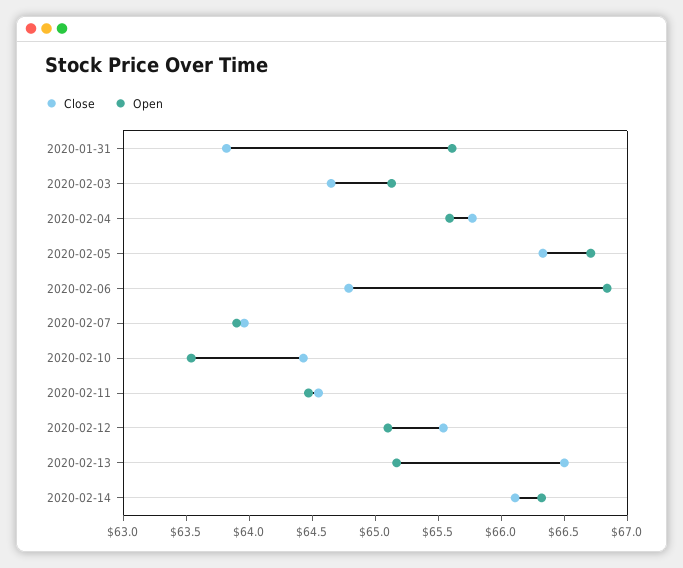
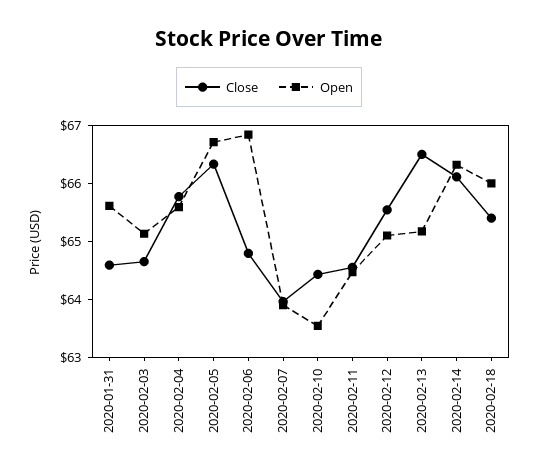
Close, 2020-01-31: 63.8 -> 64.6
Close, 2020-02-18: none -> 65.4
Open, 2020-02-18: none -> 66

